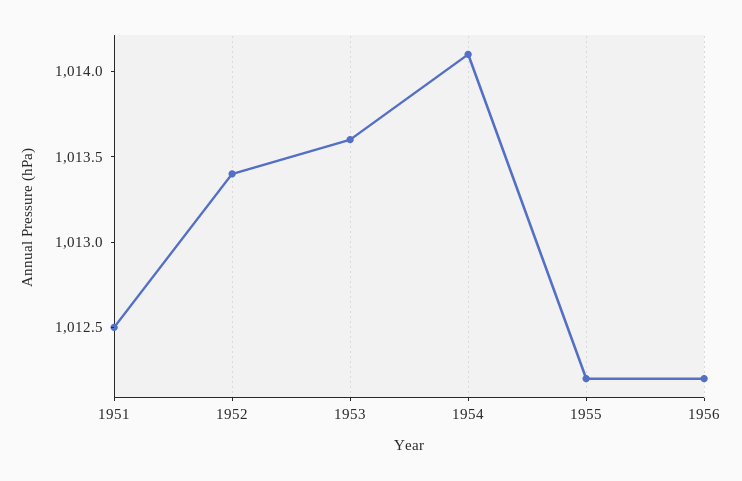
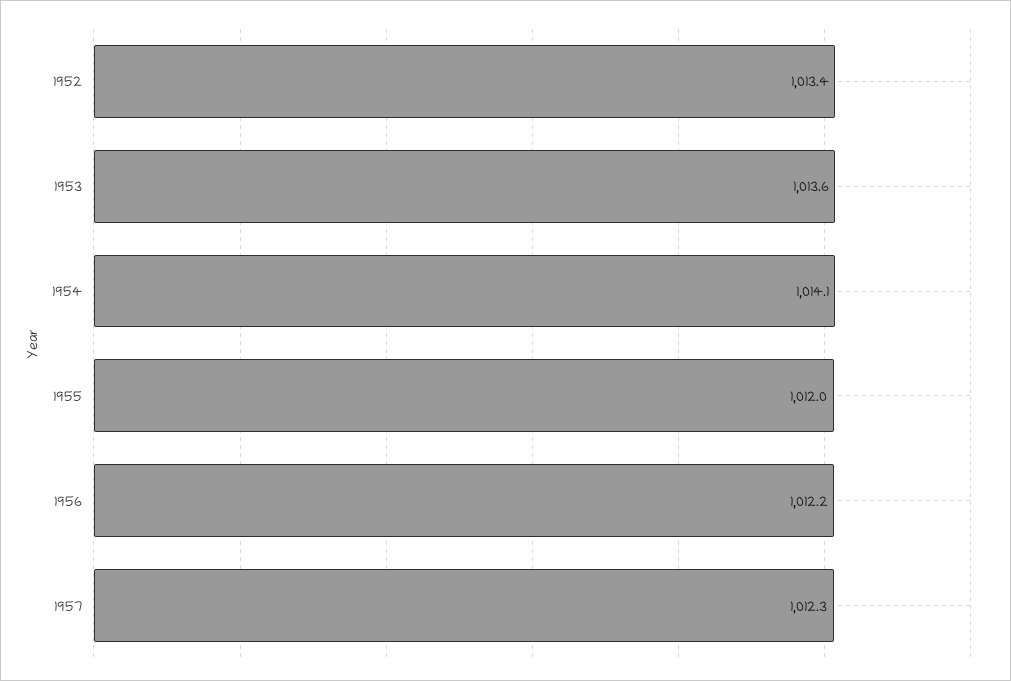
1951: 1012.5 -> none
1955: 1012.2 -> 1012
1957: none -> 1012.3

